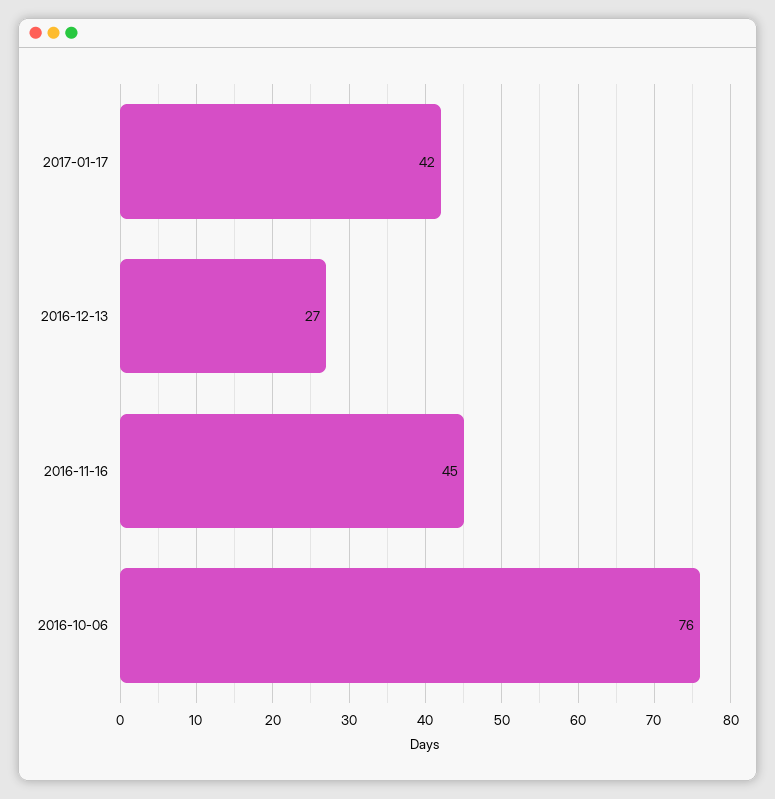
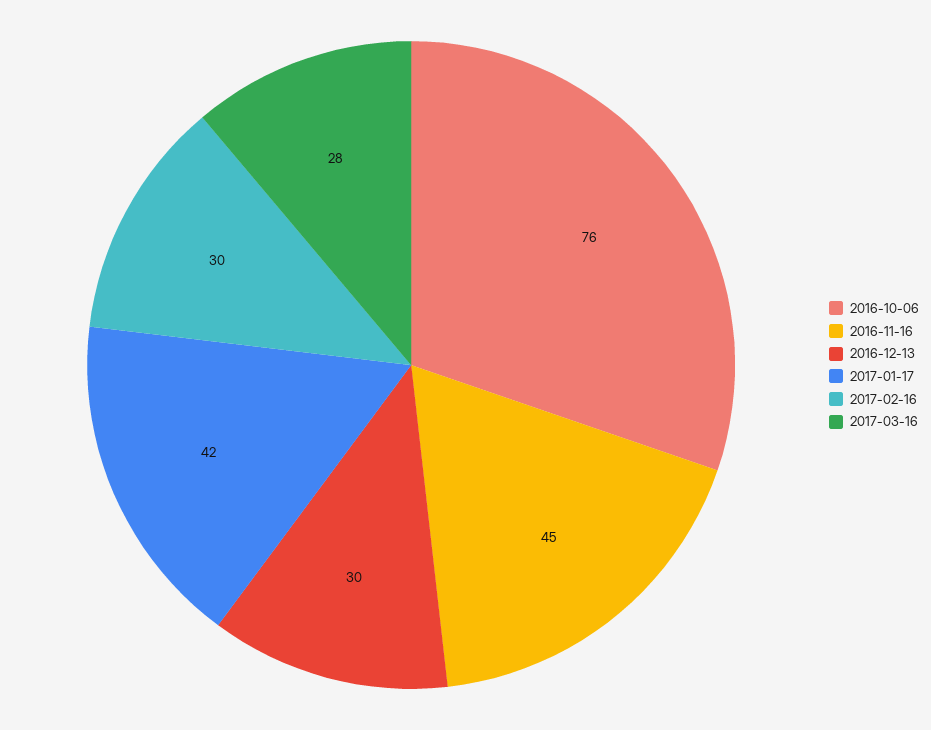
2016-12-13: 27 -> 30
2017-02-16: none -> 30
2017-03-16: none -> 28

